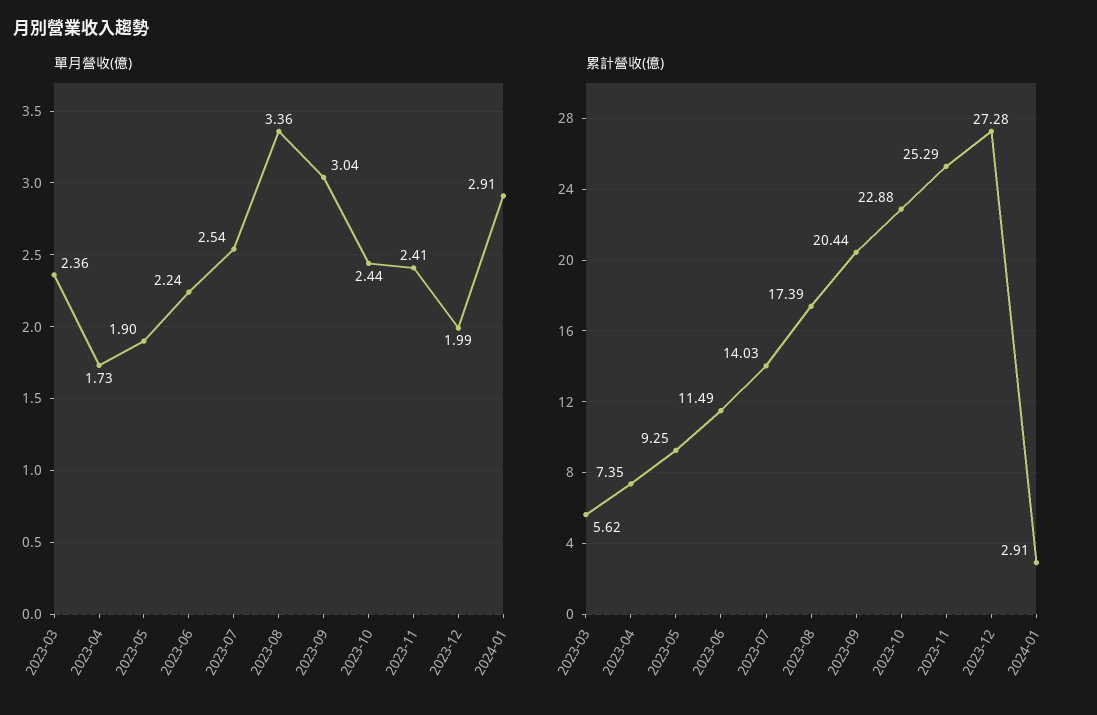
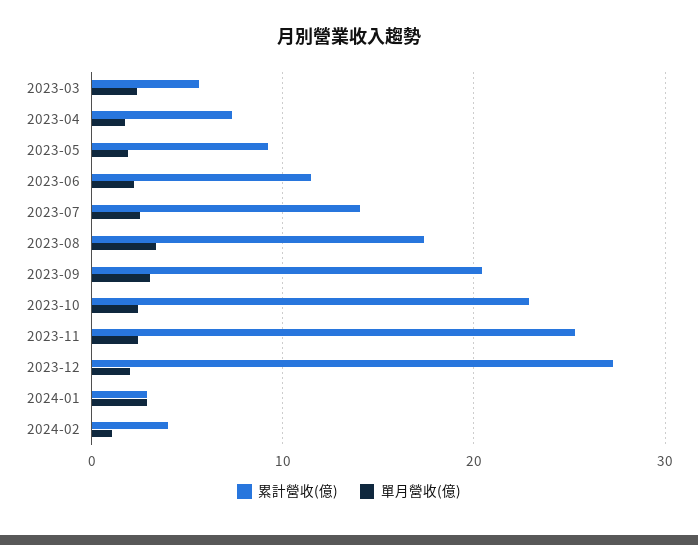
累計營收(億), 2024-02: none -> 4
單月營收(億), 2024-02: none -> 1

